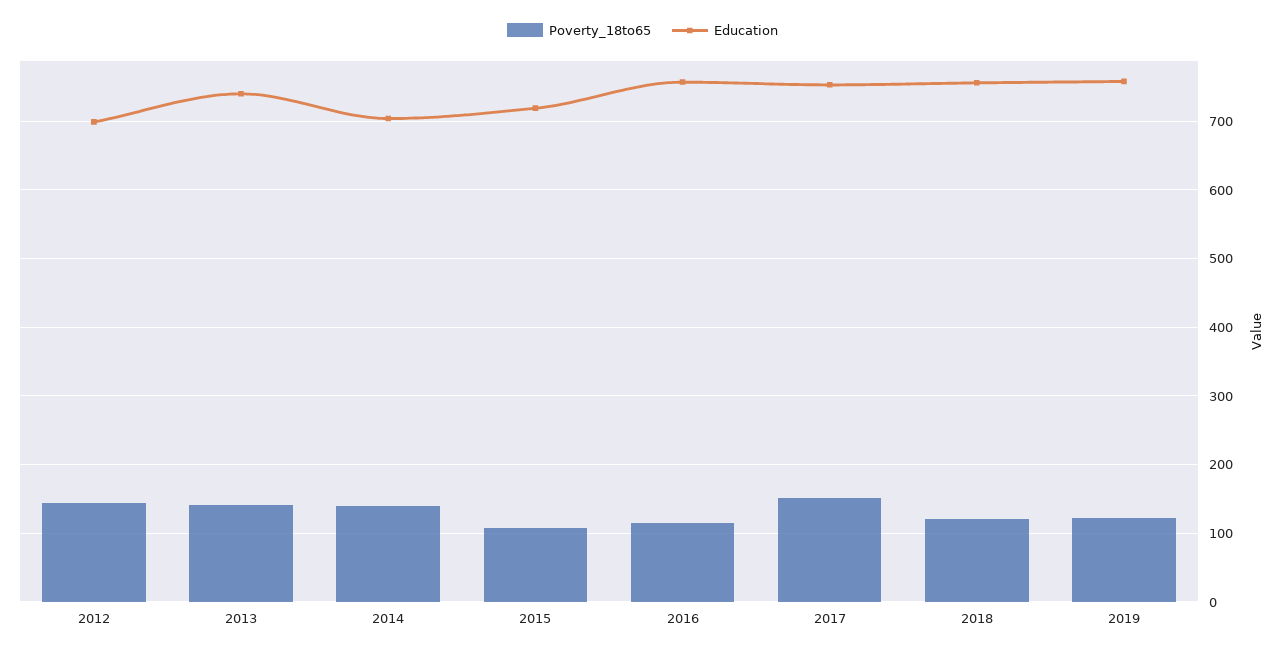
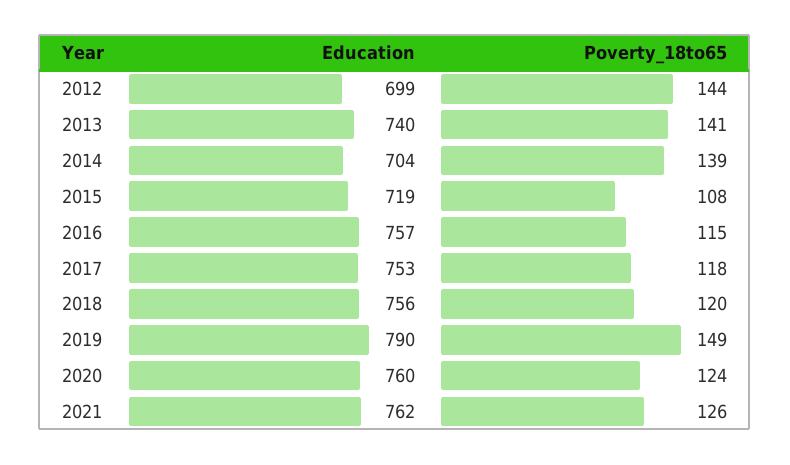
Poverty_18to65, 2017: 150 -> 118
Poverty_18to65, 2019: 120 -> 149
Education, 2019: 760 -> 790
Education, 2020: none -> 760
Poverty_18to65, 2020: none -> 124
Education, 2021: none -> 762
Poverty_18to65, 2021: none -> 126

